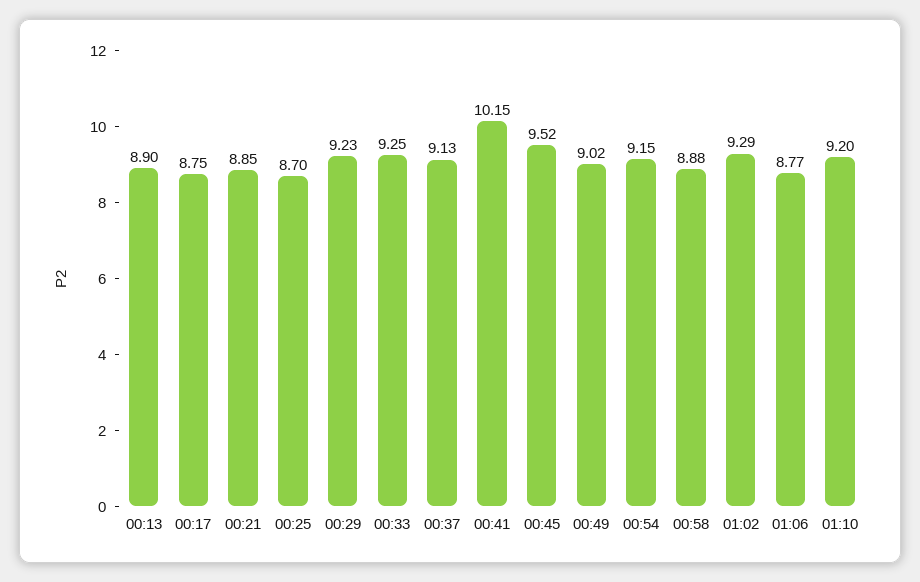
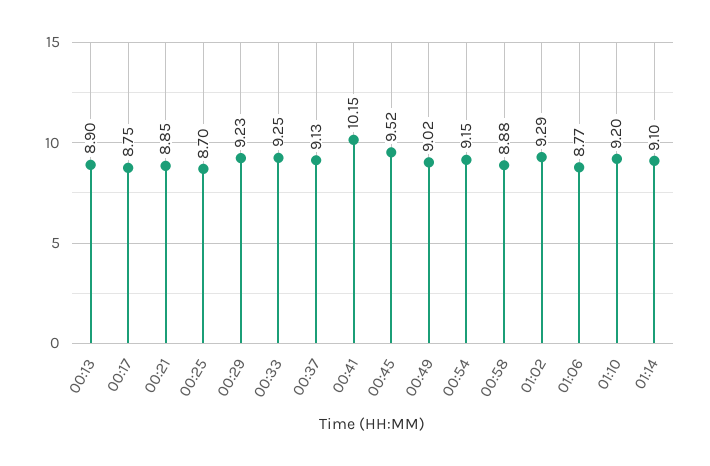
01:14: none -> 9.1

